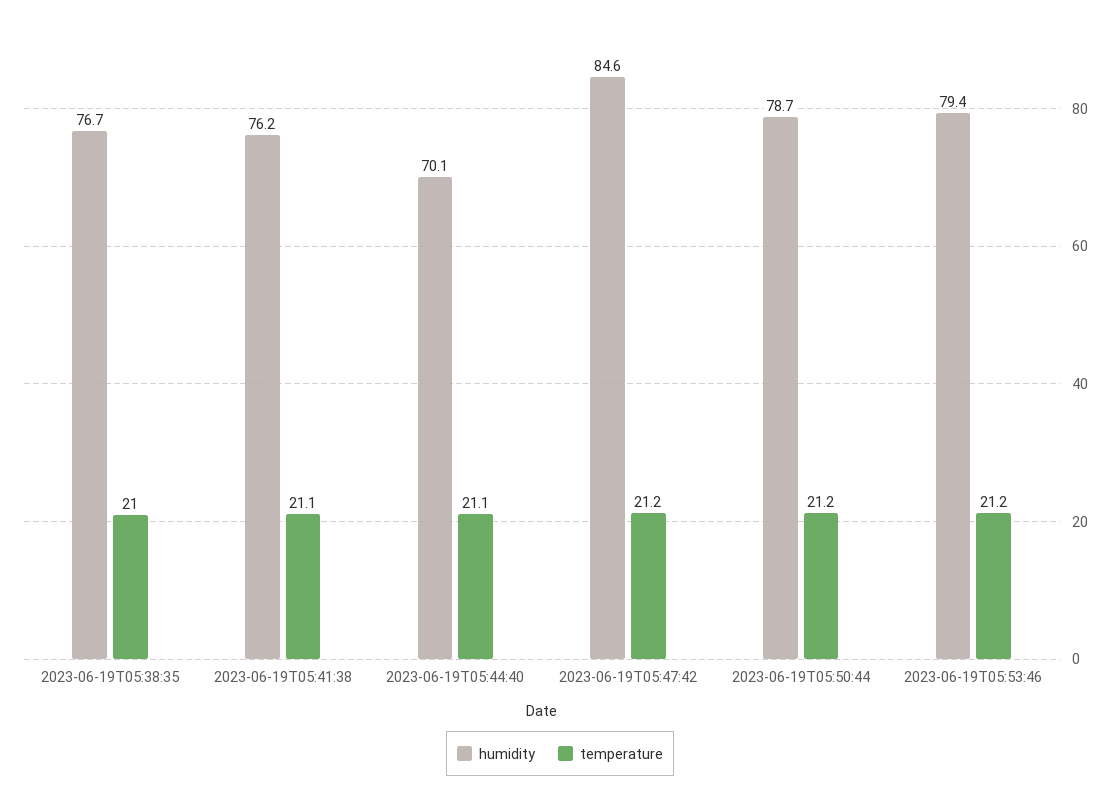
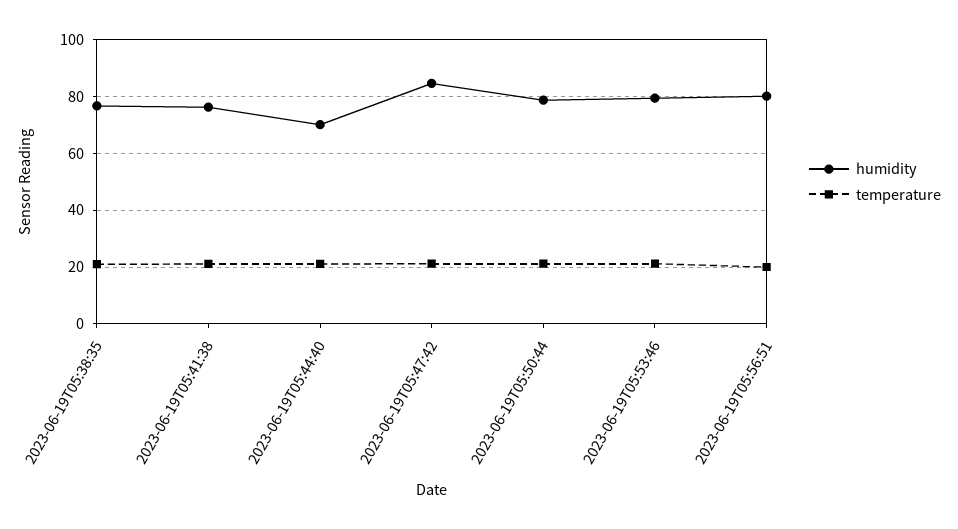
humidity, 2023-06-19T05:56:51: none -> 80
temperature, 2023-06-19T05:56:51: none -> 20

